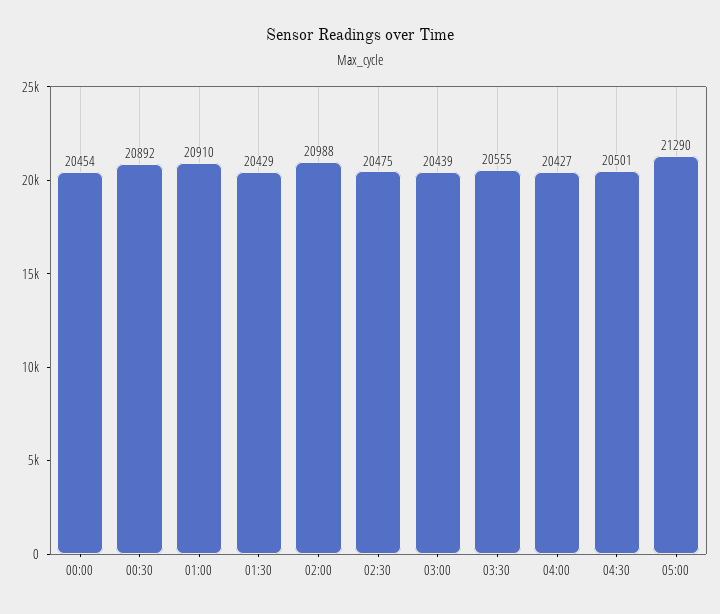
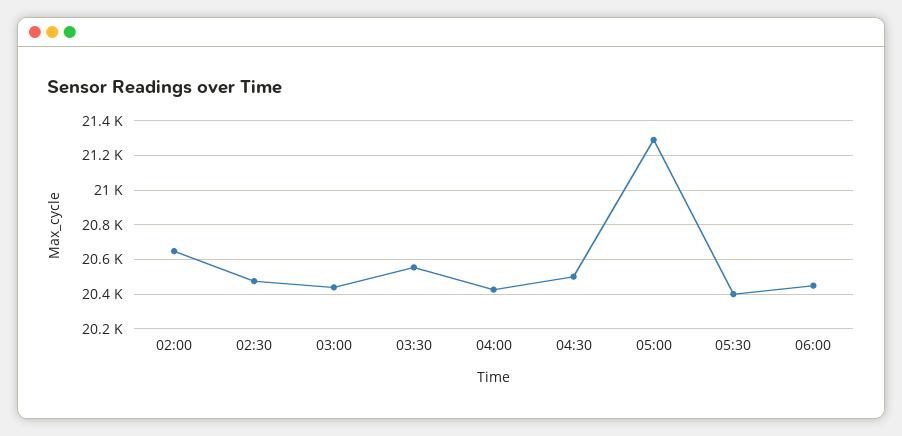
00:00: 20454 -> none
00:30: 20892 -> none
01:00: 20910 -> none
01:30: 20429 -> none
02:00: 20988 -> 20650
05:30: none -> 20400
06:00: none -> 20450

